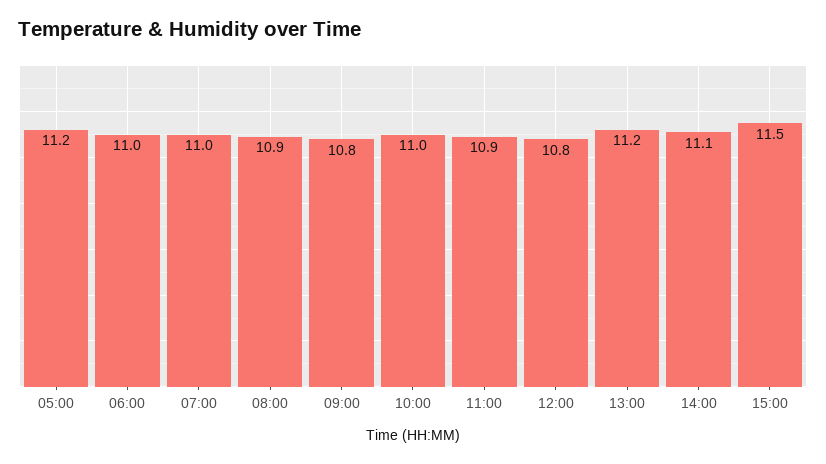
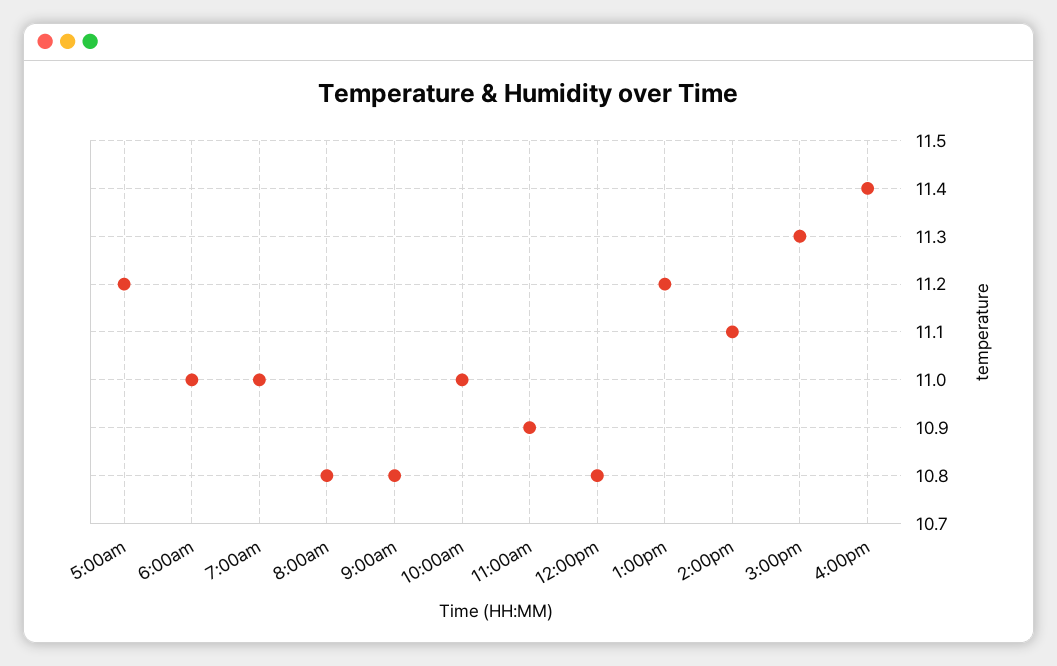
08:00: 10.9 -> 10.8
15:00: 11.5 -> 11.3
4:00pm: none -> 11.4

